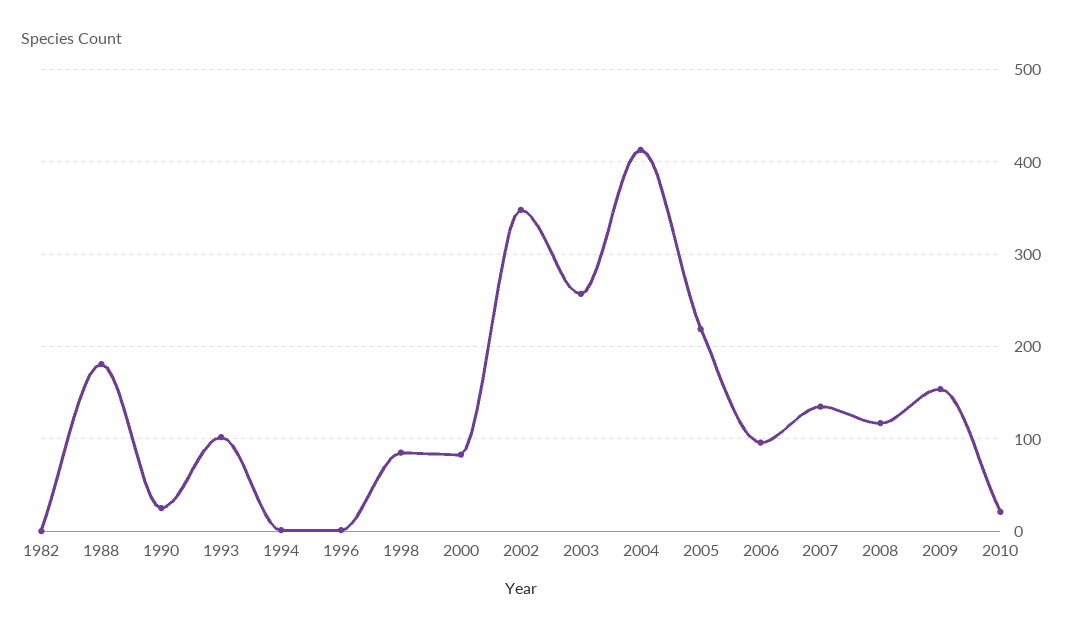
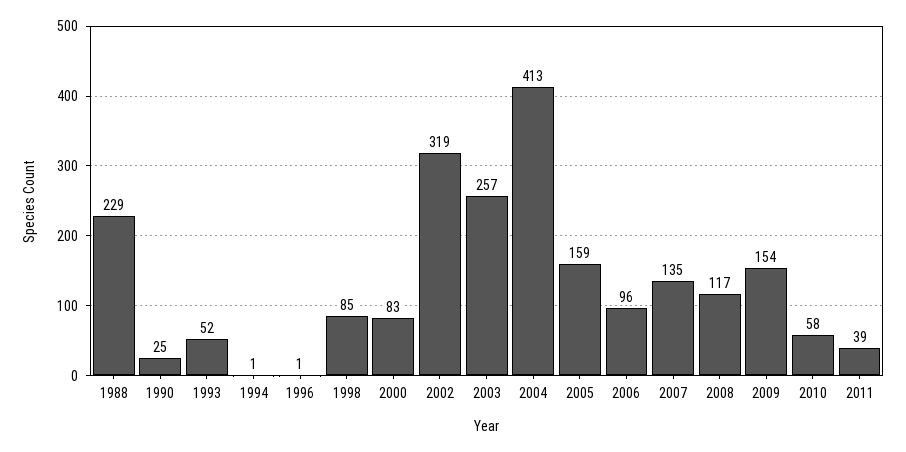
1982: 0 -> none
1988: 180 -> 229
1993: 100 -> 52
2002: 350 -> 319
2005: 220 -> 159
2010: 20 -> 58
2011: none -> 39

